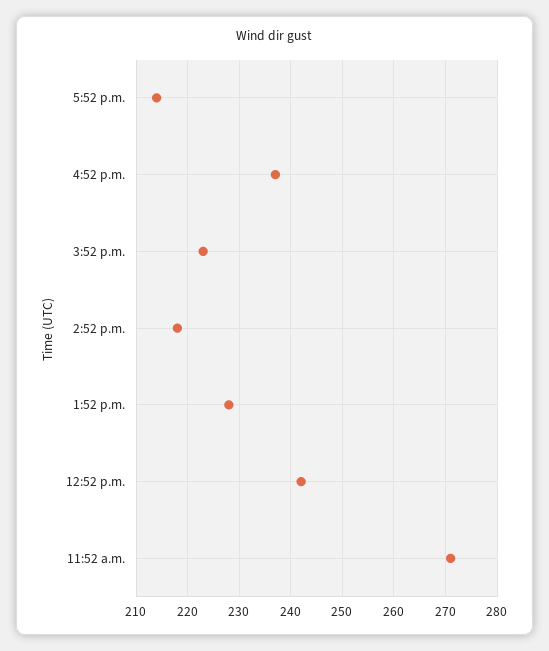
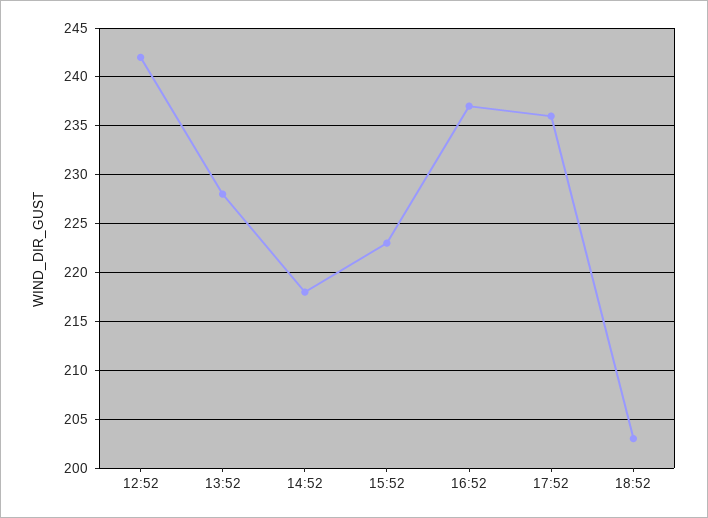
5:52 p.m.: 215 -> 236
11:52 a.m.: 270 -> none
18:52: none -> 203

